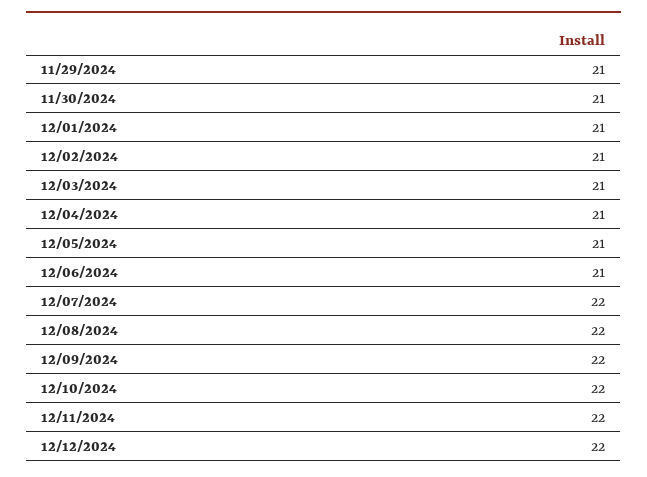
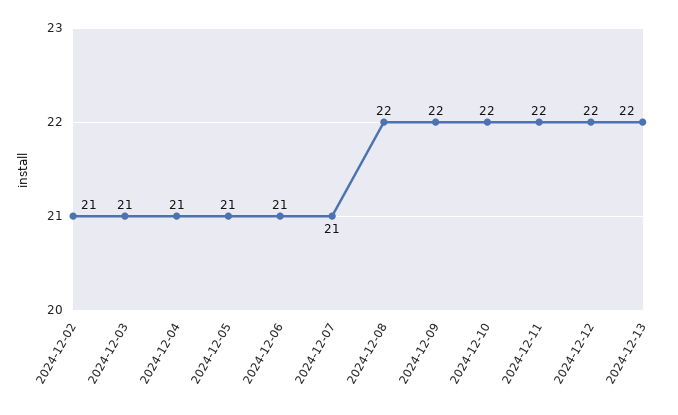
11/29/2024: 21 -> none
11/30/2024: 21 -> none
12/01/2024: 21 -> none
12/07/2024: 22 -> 21
2024-12-13: none -> 22

